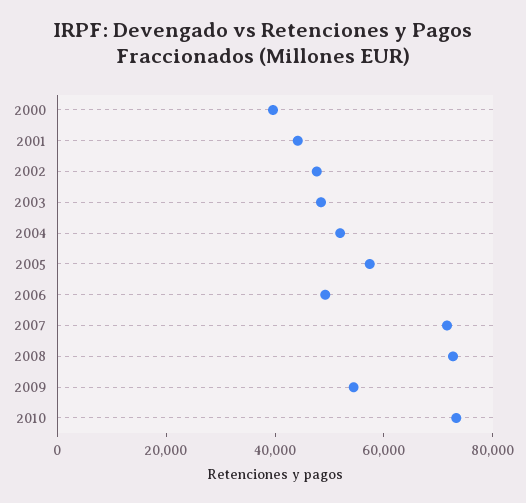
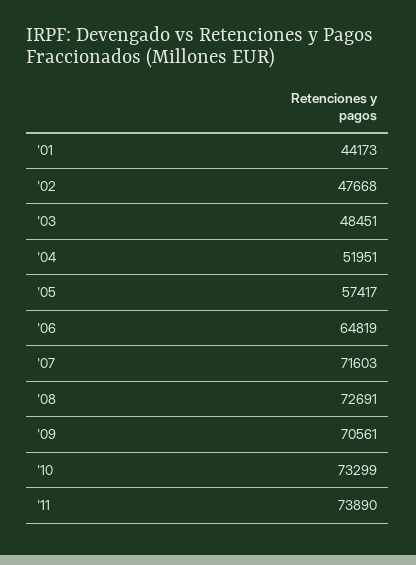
2000: 40000 -> none
2006: 50000 -> 64819
2009: 55000 -> 70561
'11: none -> 73890

